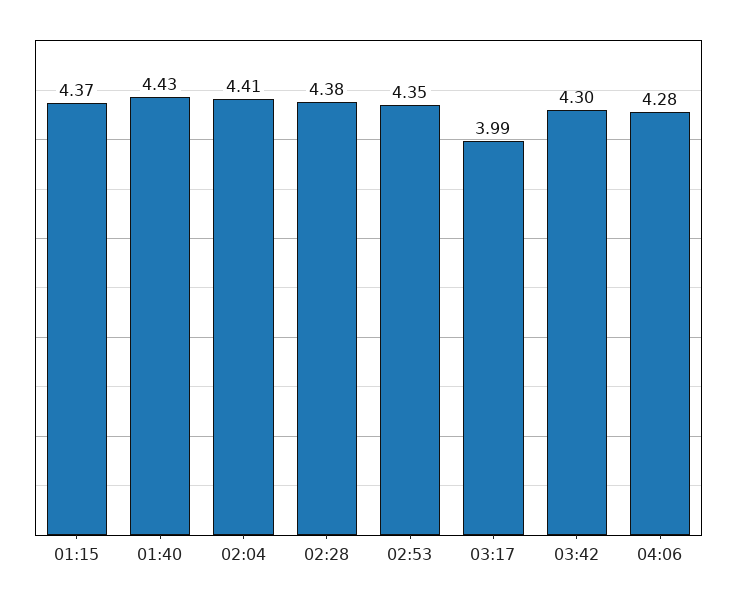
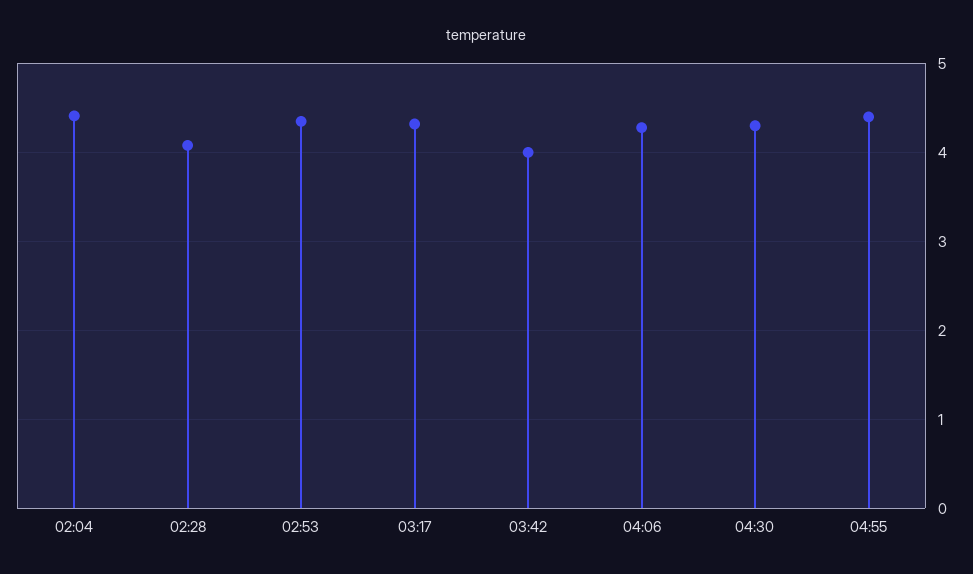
01:15: 4.37 -> none
01:40: 4.43 -> none
02:28: 4.38 -> 4.1
03:17: 3.99 -> 4.3
03:42: 4.3 -> 4
04:30: none -> 4.3
04:55: none -> 4.4

